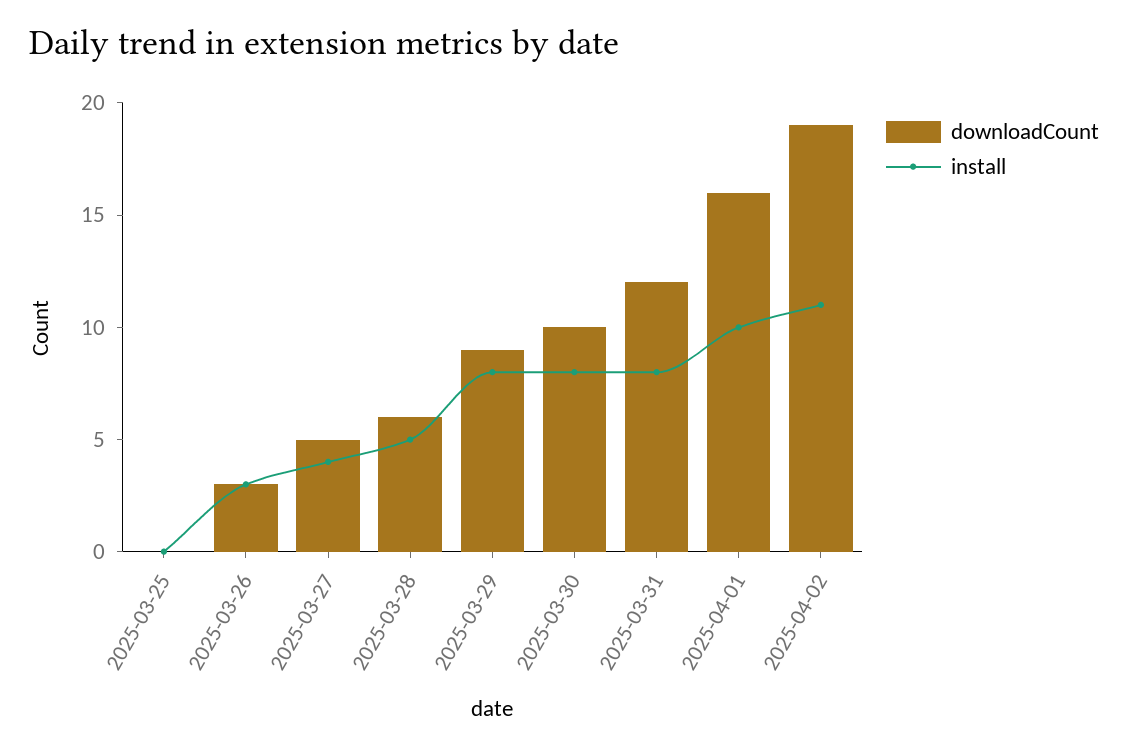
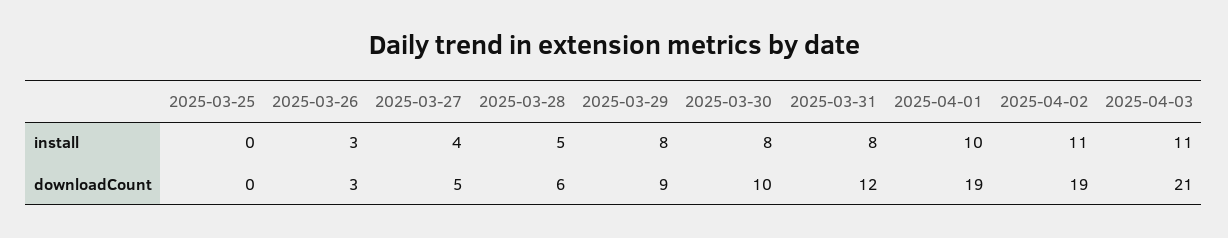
downloadCount, 2025-04-01: 16 -> 19
install, 2025-04-03: none -> 11
downloadCount, 2025-04-03: none -> 21

